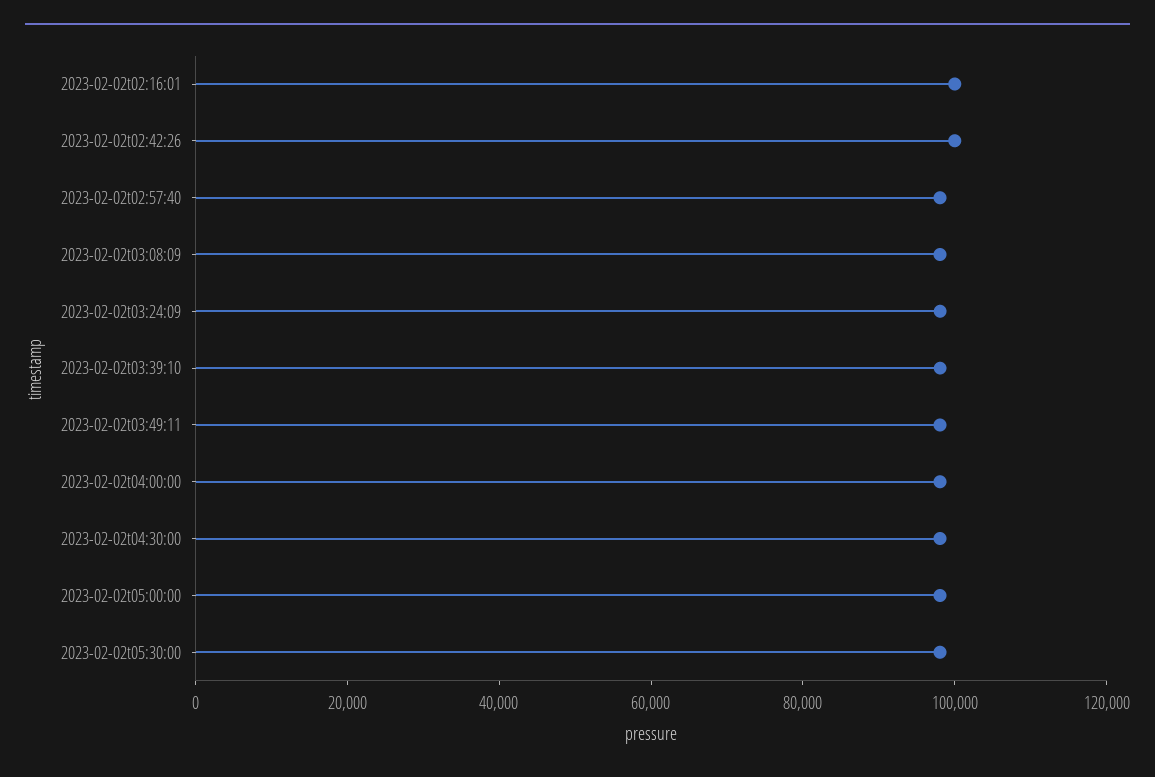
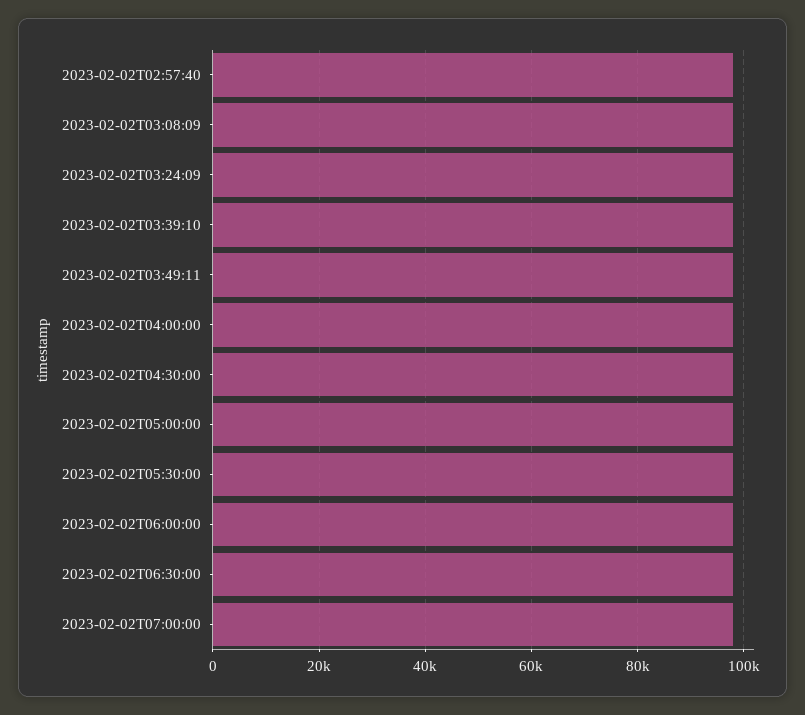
2023-02-02t02:16:01: 100000 -> none
2023-02-02t02:42:26: 100000 -> none
2023-02-02T06:00:00: none -> 98000
2023-02-02T06:30:00: none -> 98000
2023-02-02T07:00:00: none -> 98000

